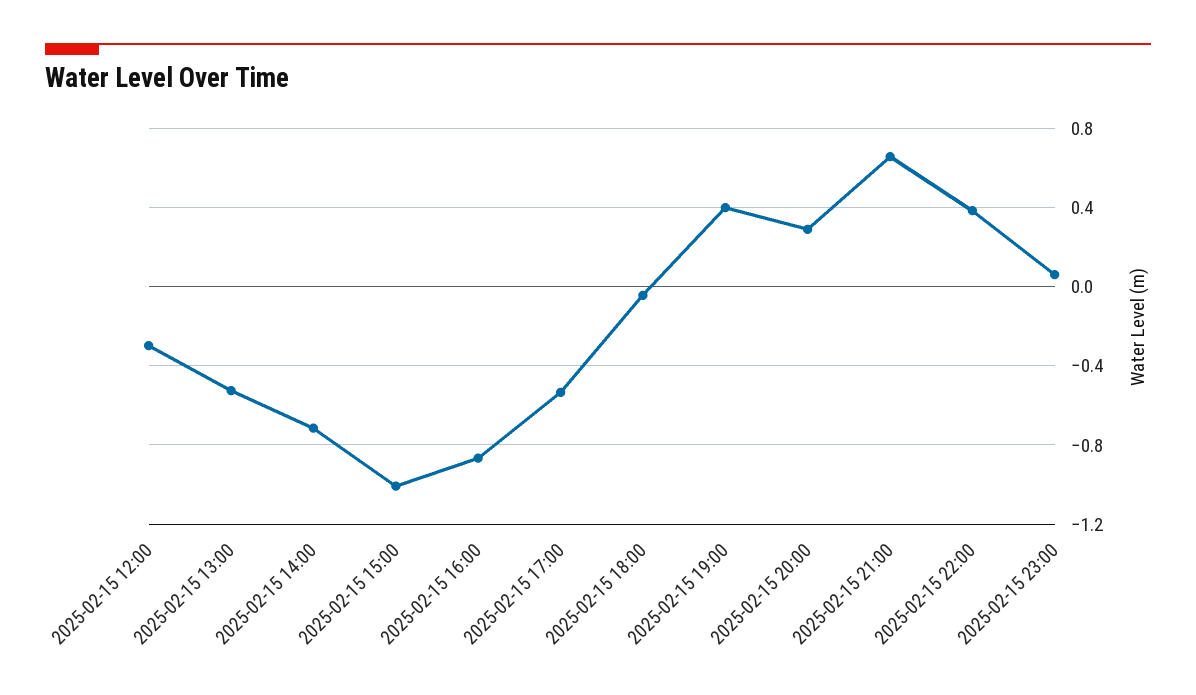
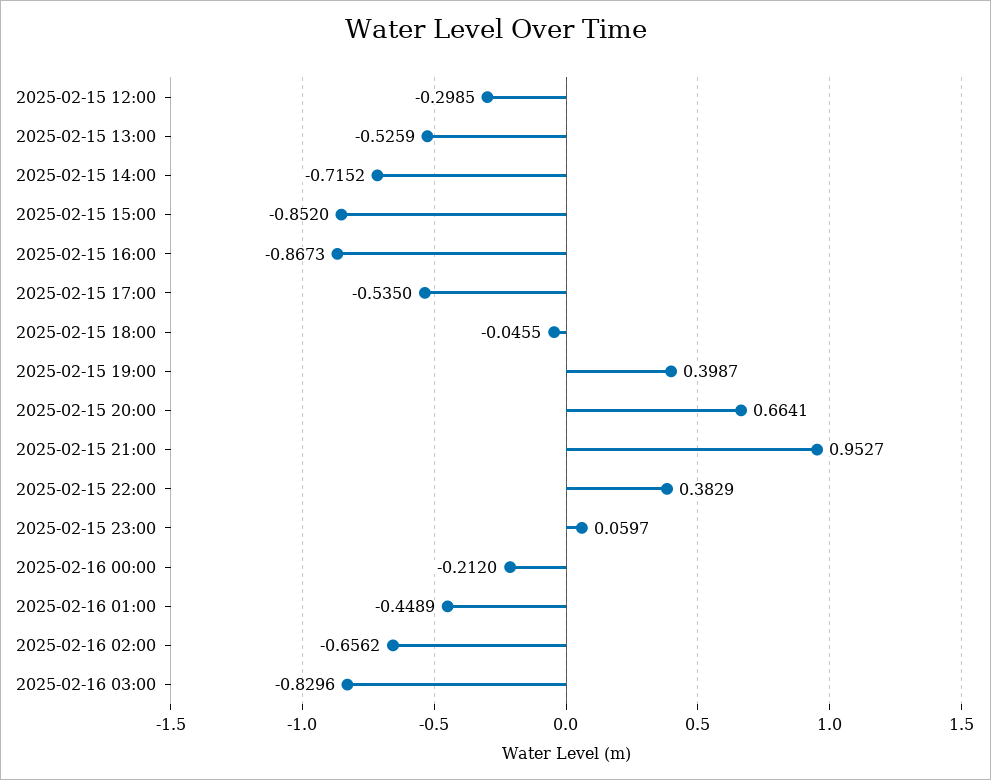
2025-02-15 15:00: -1 -> -0.852
2025-02-15 20:00: 0.3 -> 0.6641
2025-02-15 21:00: 0.65 -> 0.9527
2025-02-16 00:00: none -> -0.212
2025-02-16 01:00: none -> -0.4489
2025-02-16 02:00: none -> -0.6562
2025-02-16 03:00: none -> -0.8296

